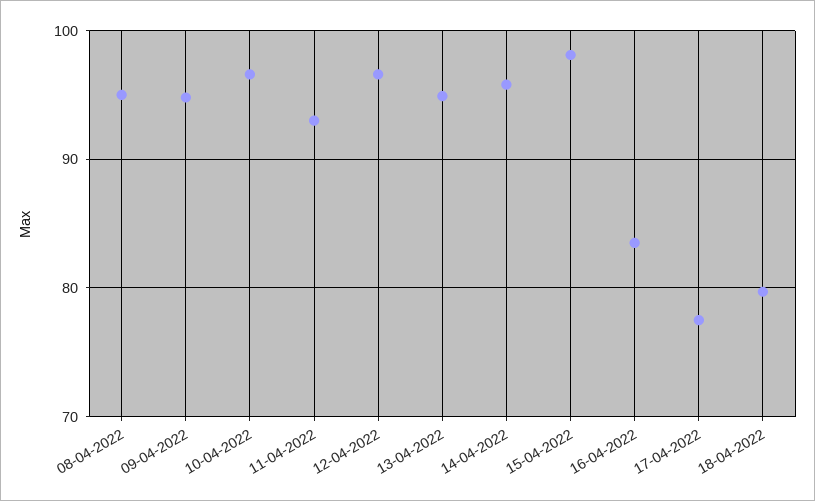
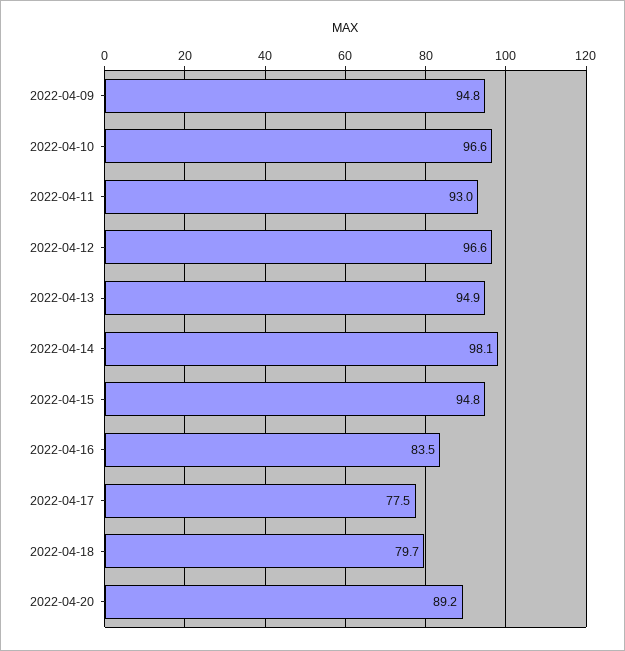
08-04-2022: 95 -> none
14-04-2022: 96 -> 98.1
15-04-2022: 98 -> 94.8
2022-04-20: none -> 89.2

